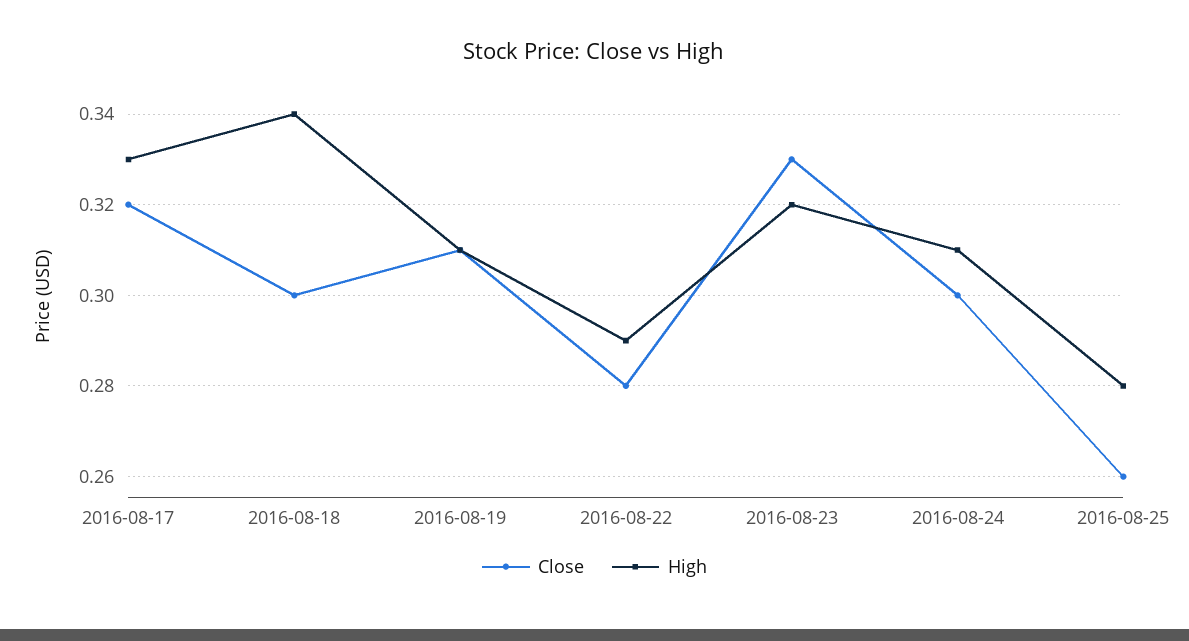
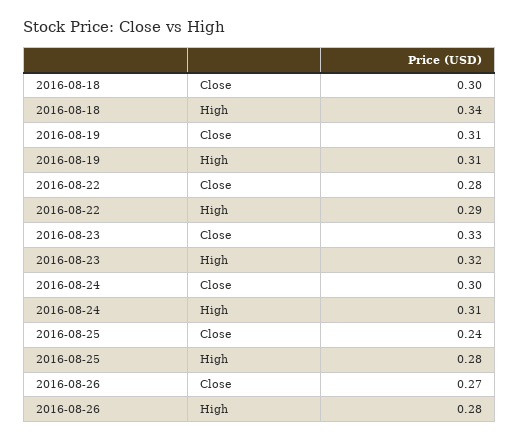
Close, 2016-08-17: 0.32 -> none
High, 2016-08-17: 0.33 -> none
Close, 2016-08-25: 0.26 -> 0.24
Close, 2016-08-26: none -> 0.27
High, 2016-08-26: none -> 0.28

